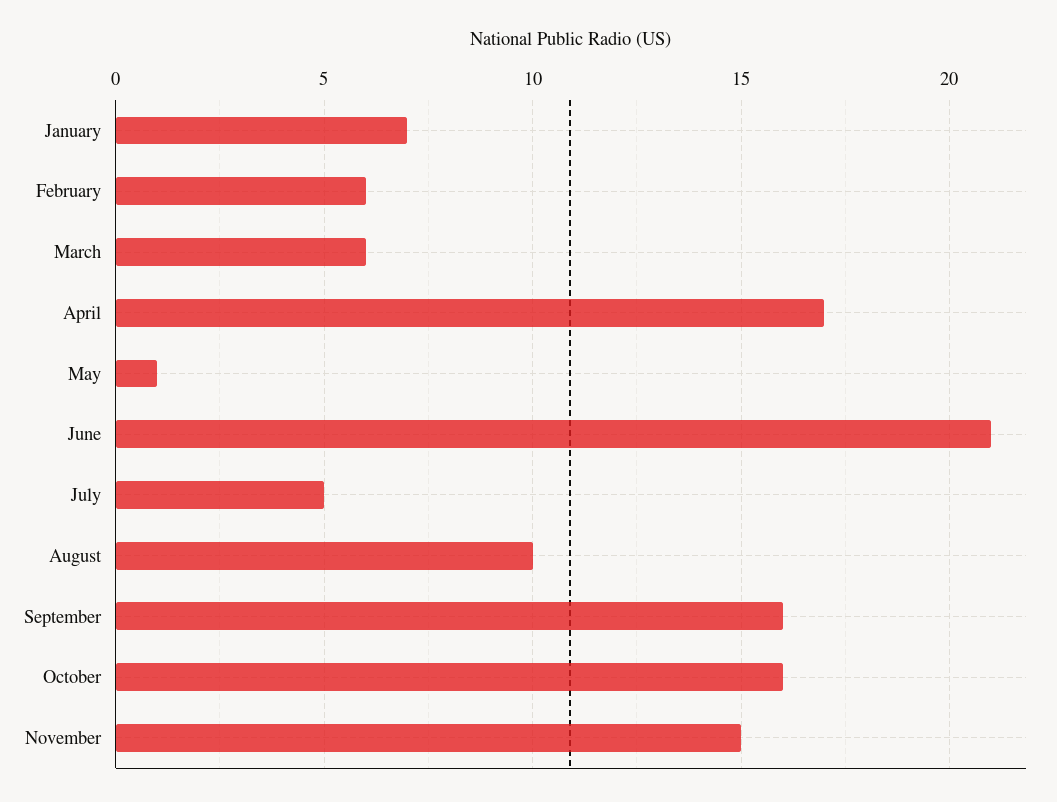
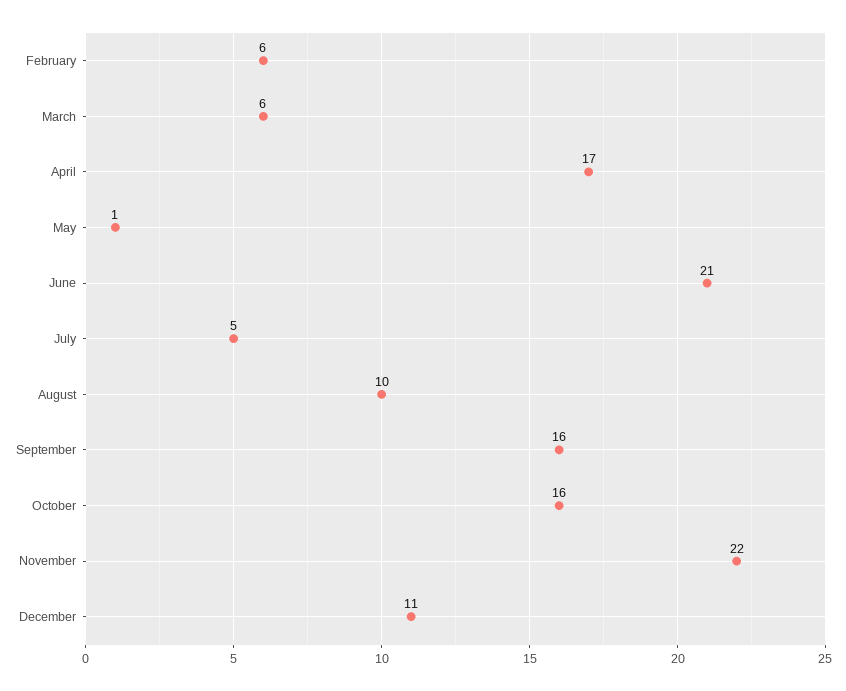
January: 7 -> none
November: 15 -> 22
December: none -> 11

